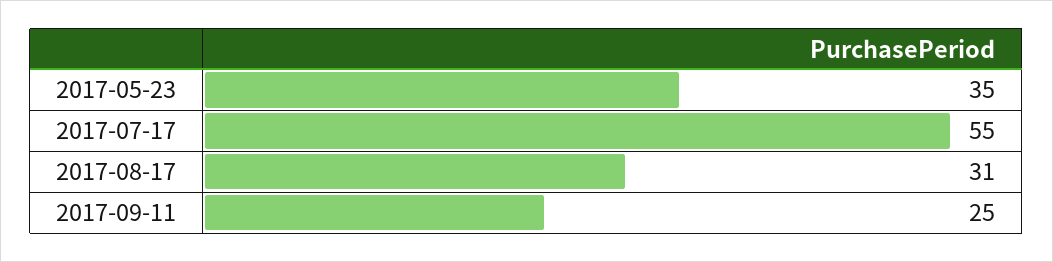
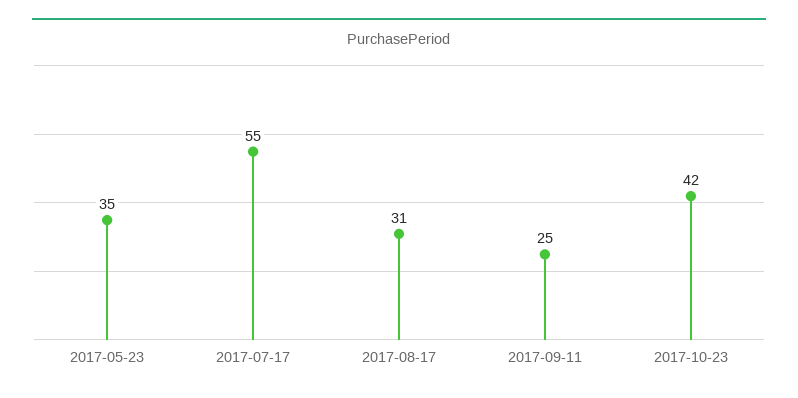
2017-10-23: none -> 42

